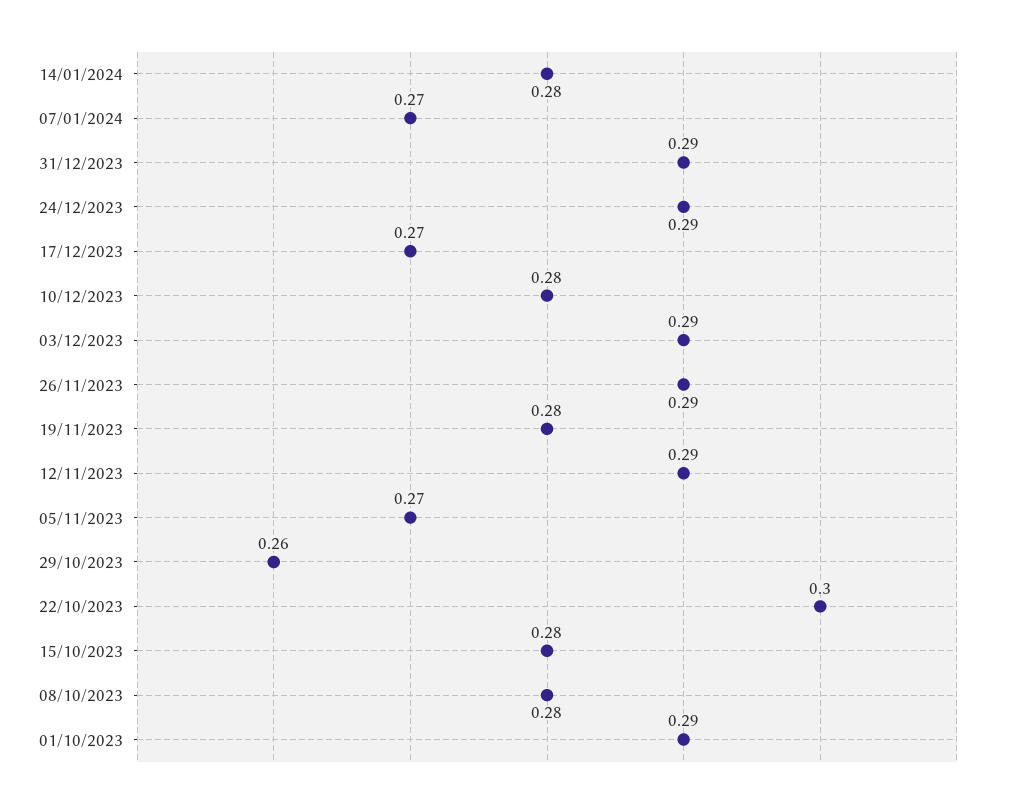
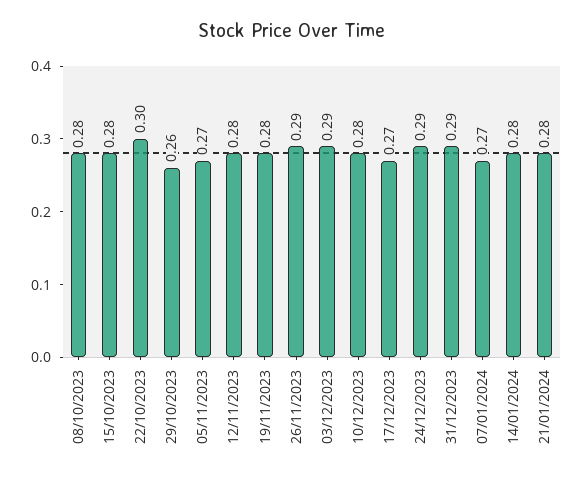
12/11/2023: 0.29 -> 0.28
01/10/2023: 0.29 -> none
21/01/2024: none -> 0.28

